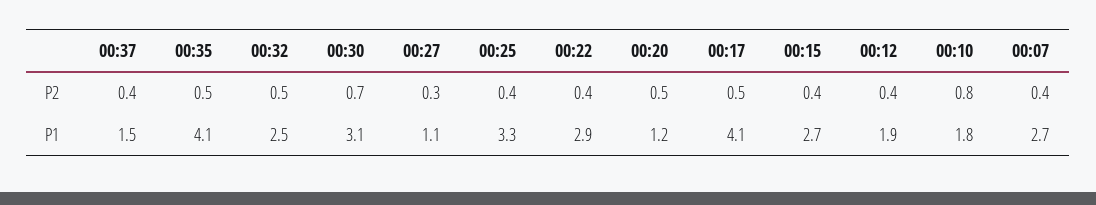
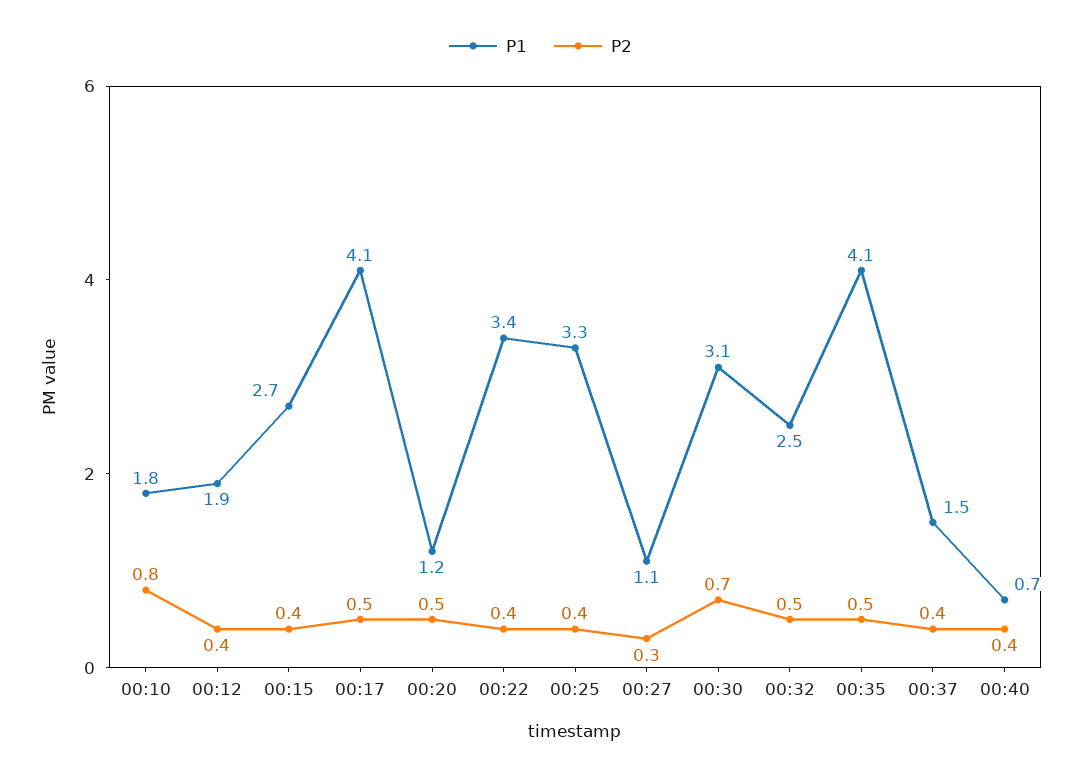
P2, 00:07: 0.4 -> none
P1, 00:22: 2.9 -> 3.4
P1, 00:07: 2.7 -> none
P1, 00:40: none -> 0.7
P2, 00:40: none -> 0.4

